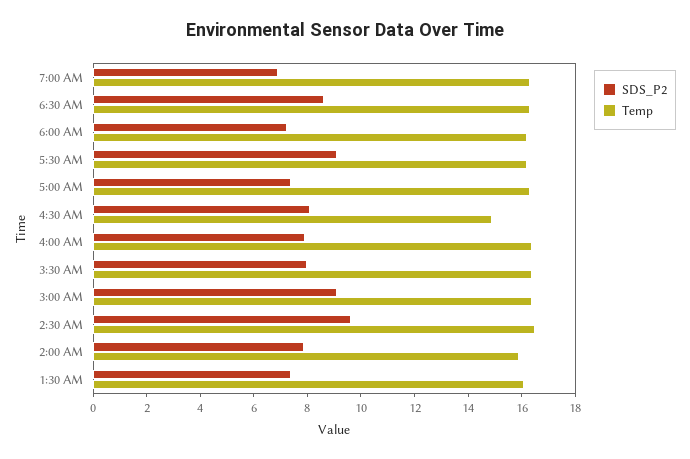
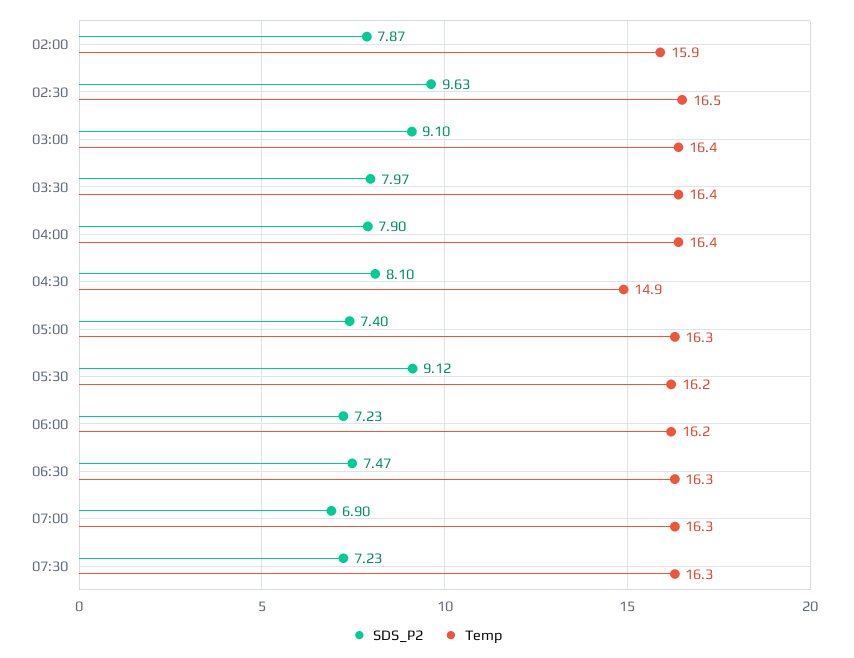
SDS_P2, 6:30 AM: 8.5 -> 7.47
SDS_P2, 1:30 AM: 7.5 -> none
Temp, 1:30 AM: 16 -> none
SDS_P2, 07:30: none -> 7.23
Temp, 07:30: none -> 16.3

